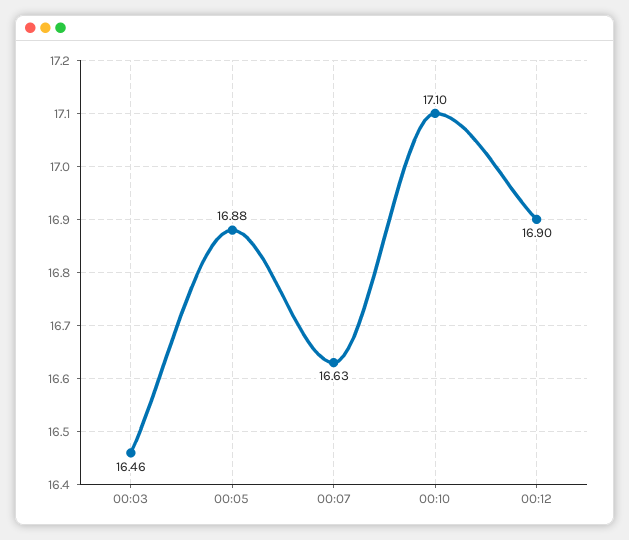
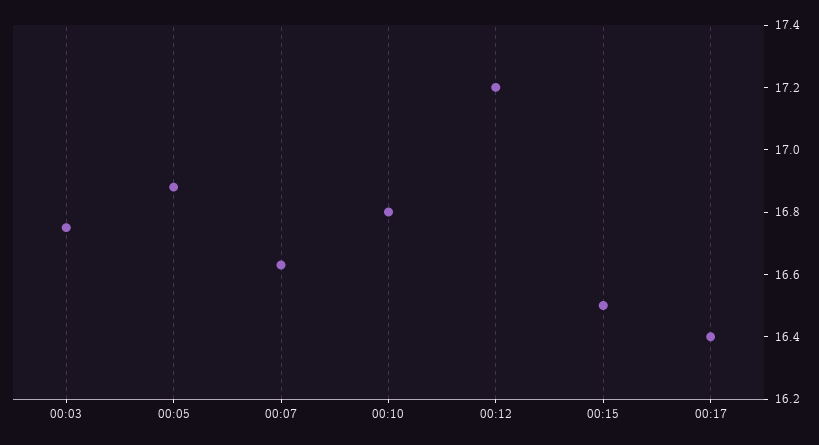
00:03: 16.46 -> 16.75
00:10: 17.1 -> 16.8
00:12: 16.9 -> 17.2
00:15: none -> 16.5
00:17: none -> 16.4

